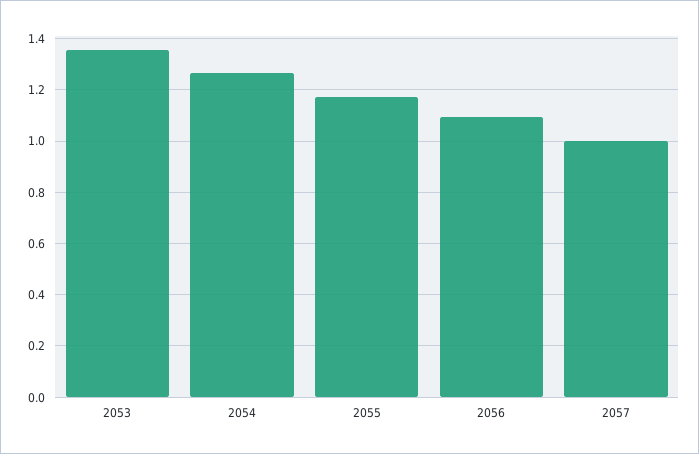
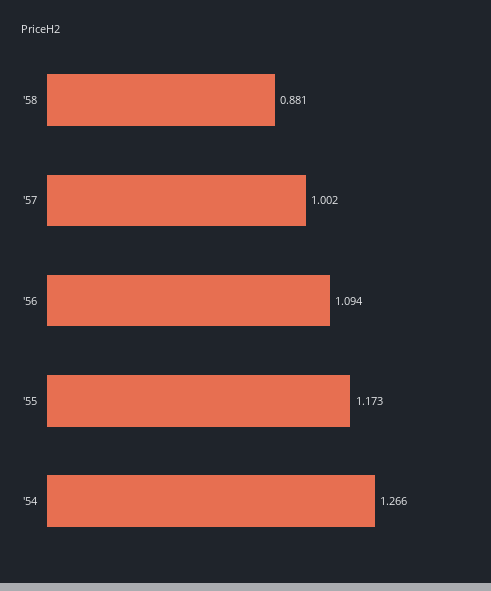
2053: 1.35 -> none
'58: none -> 0.881

